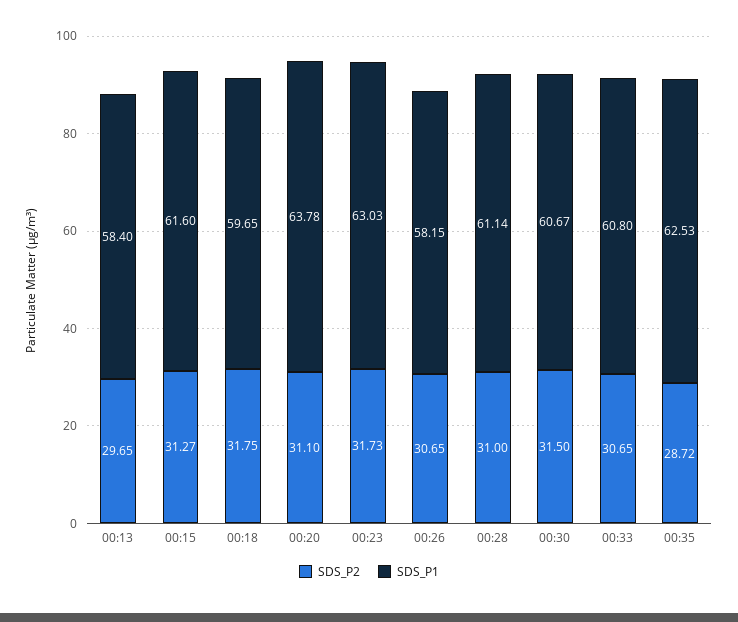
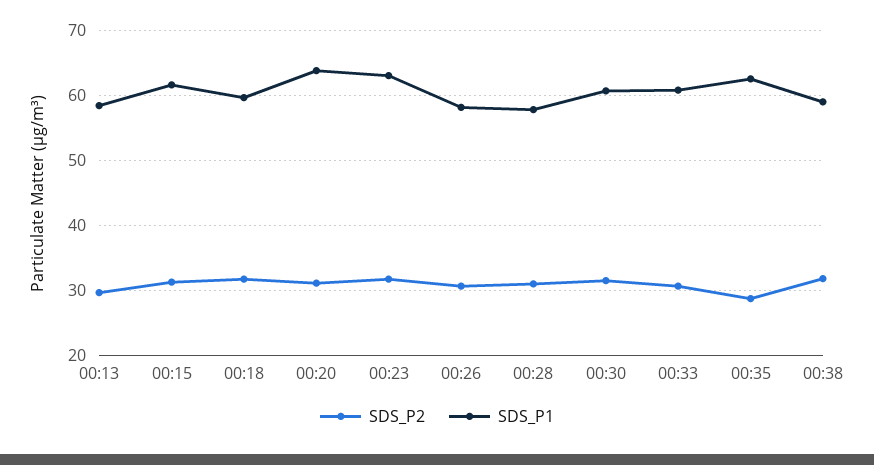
SDS_P1, 00:28: 61.14 -> 58
SDS_P2, 00:38: none -> 32
SDS_P1, 00:38: none -> 59

